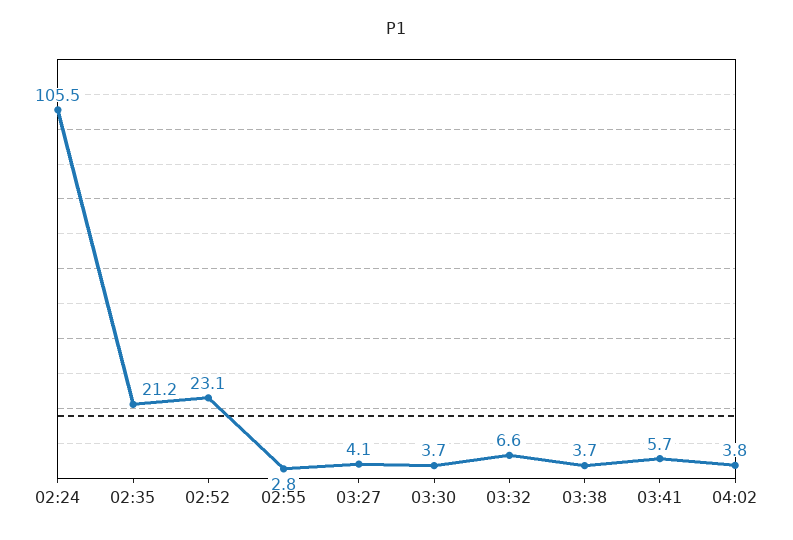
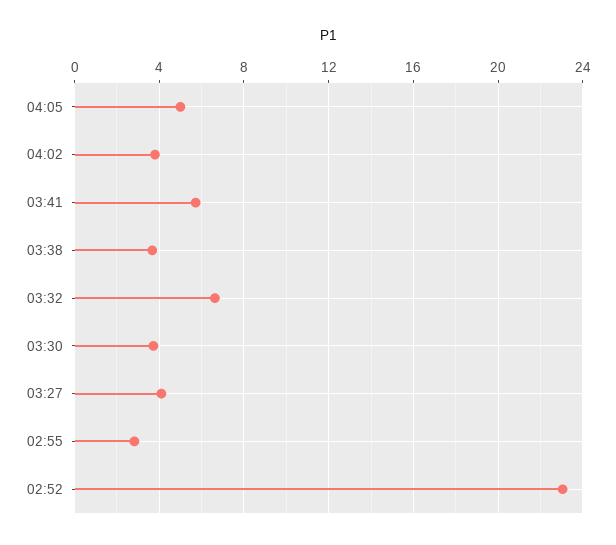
02:24: 105.5 -> none
02:35: 21.2 -> none
04:05: none -> 5

